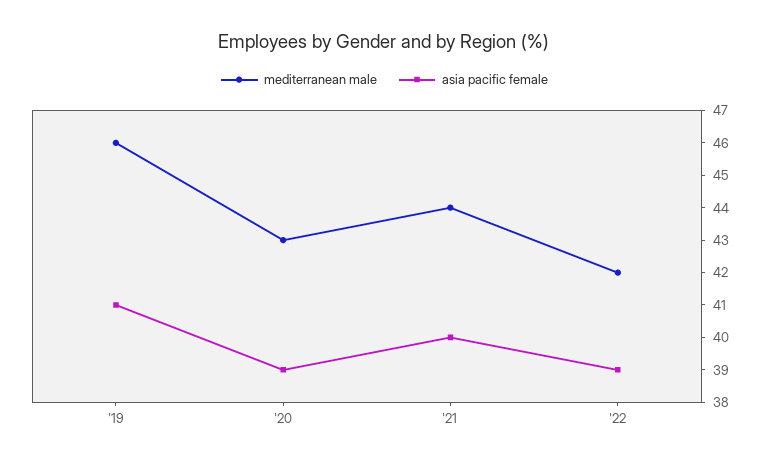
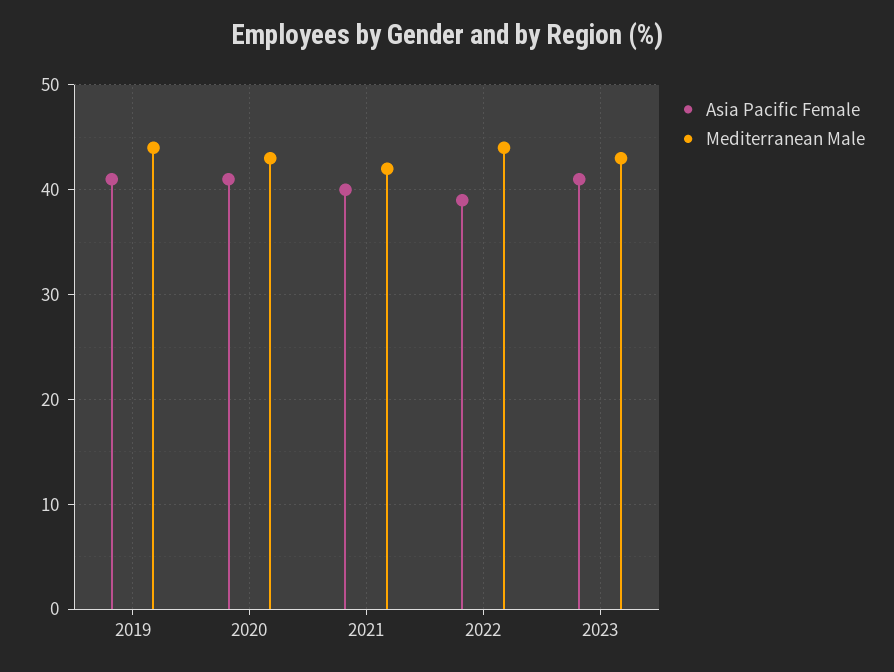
mediterranean male, '19: 46 -> 44
asia pacific female, '20: 39 -> 41
mediterranean male, '21: 44 -> 42
mediterranean male, '22: 42 -> 44
asia pacific female, 2023: none -> 41
mediterranean male, 2023: none -> 43

